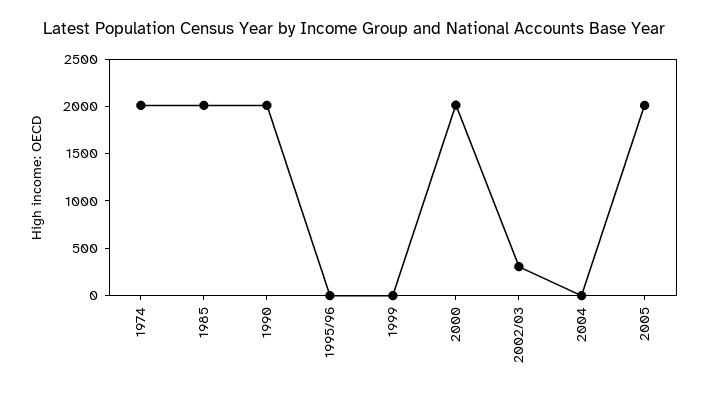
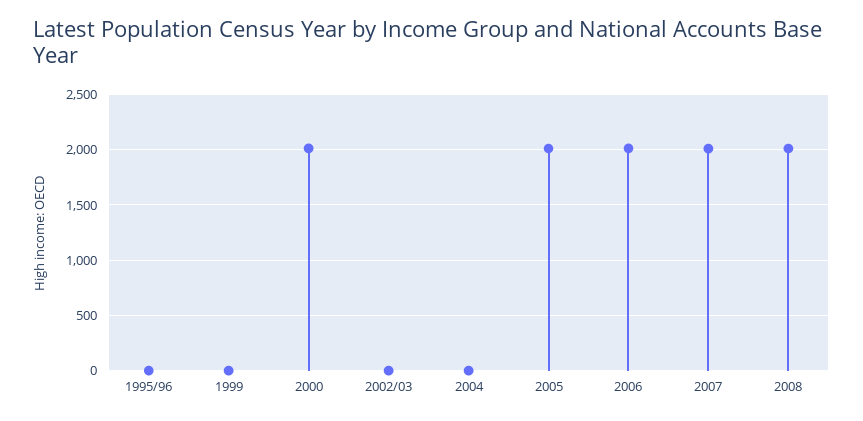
1974: 2000 -> none
1985: 2000 -> none
1990: 2000 -> none
2002/03: 300 -> 0
2006: none -> 2000
2007: none -> 2000
2008: none -> 2000

